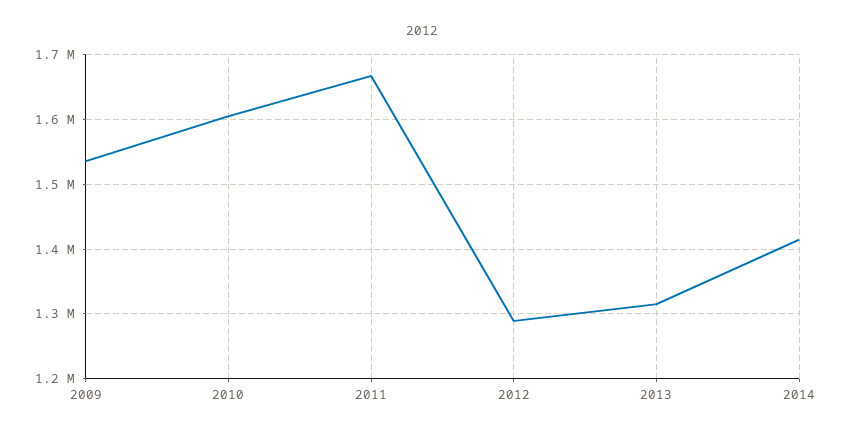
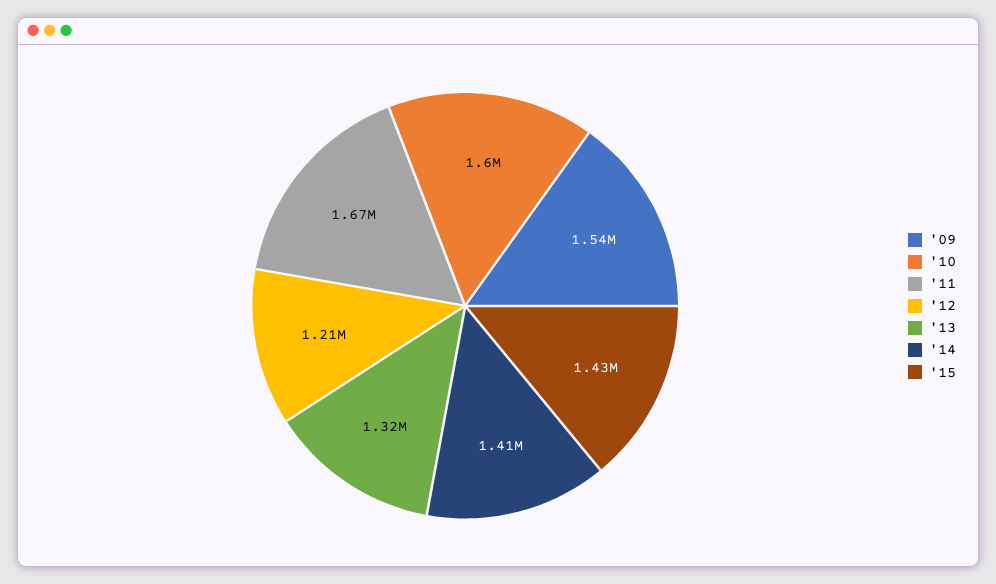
2012: 1290000 -> 1210000
'15: none -> 1430000

